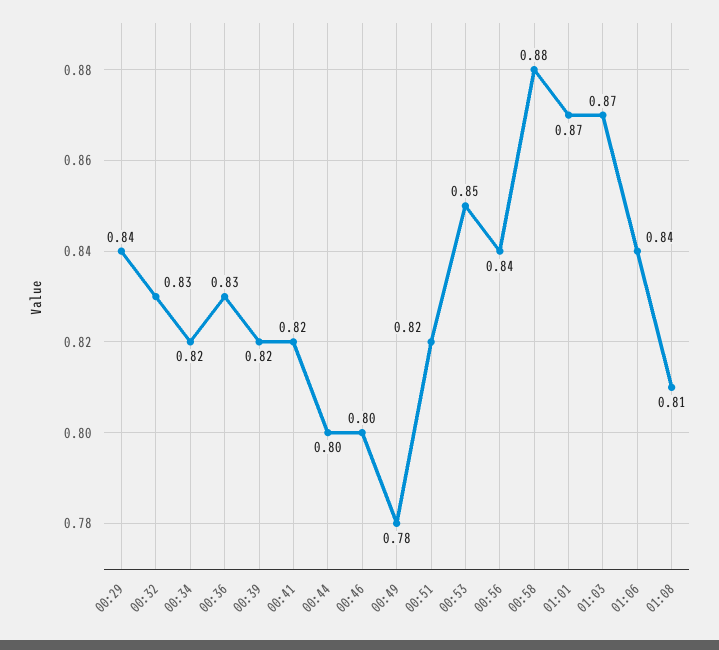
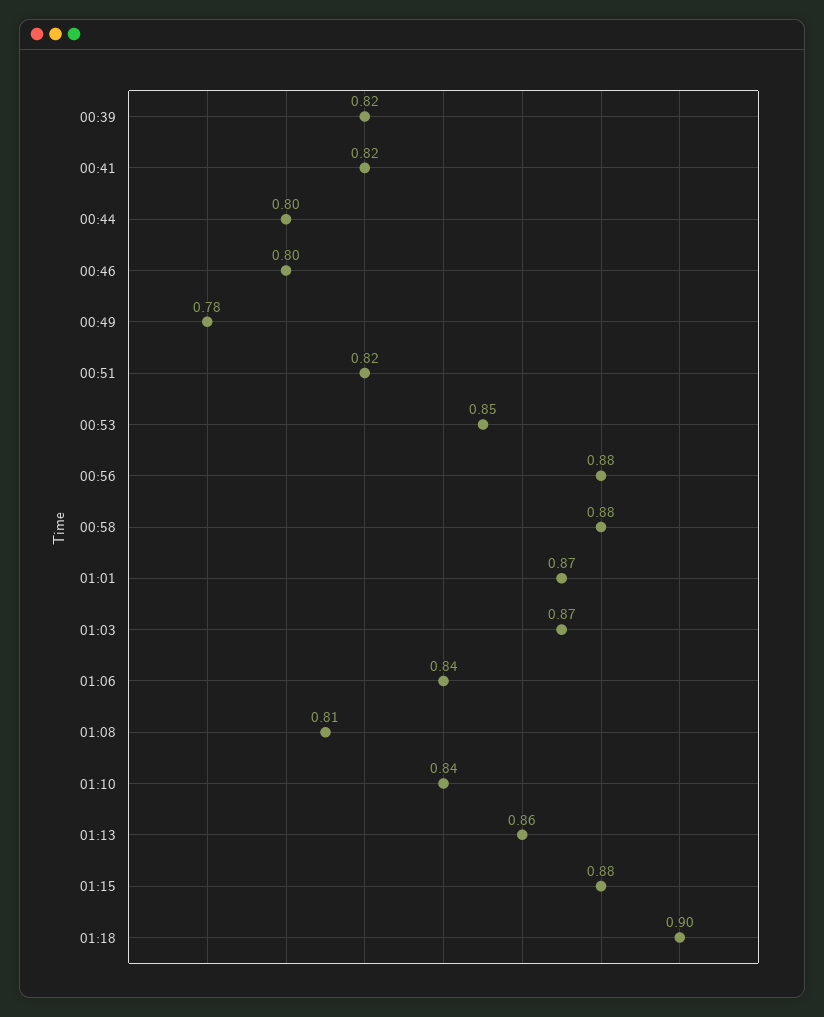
00:29: 0.84 -> none
00:32: 0.83 -> none
00:34: 0.82 -> none
00:36: 0.83 -> none
00:56: 0.84 -> 0.88
01:10: none -> 0.84
01:13: none -> 0.86
01:15: none -> 0.88
01:18: none -> 0.9

